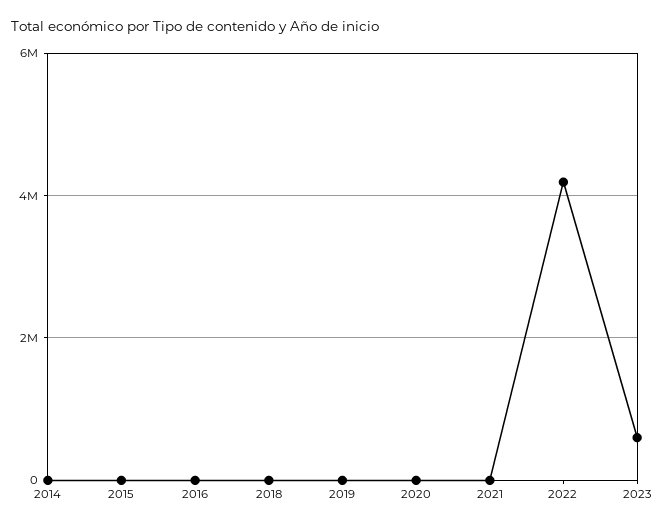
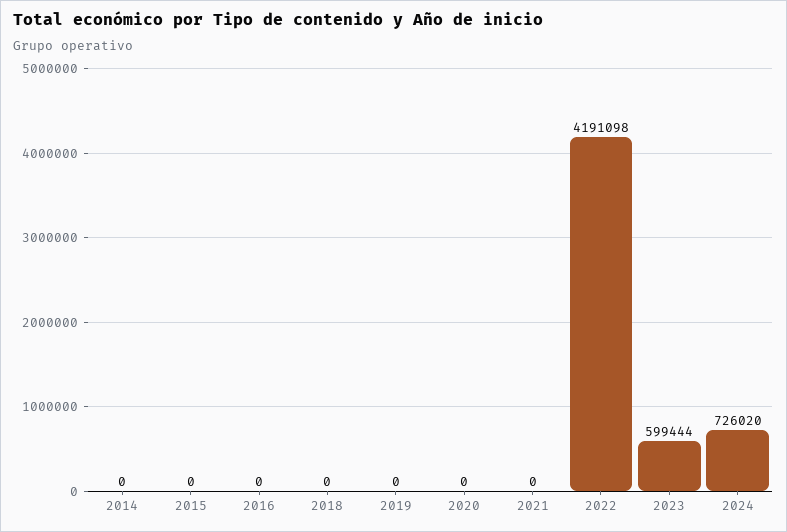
2024: none -> 726020

